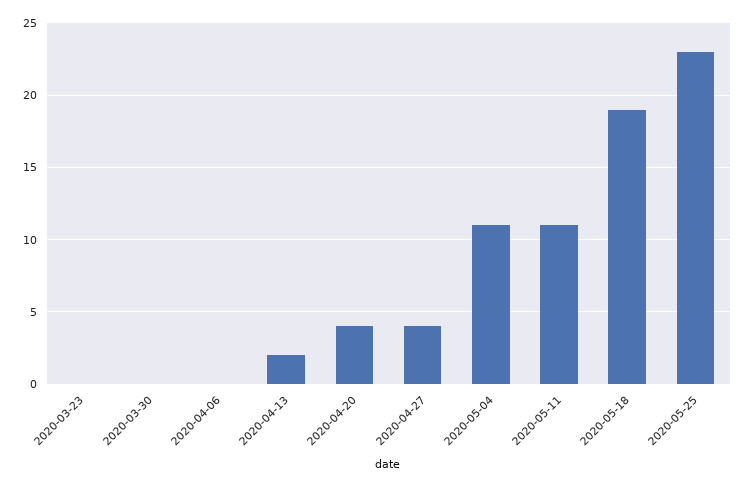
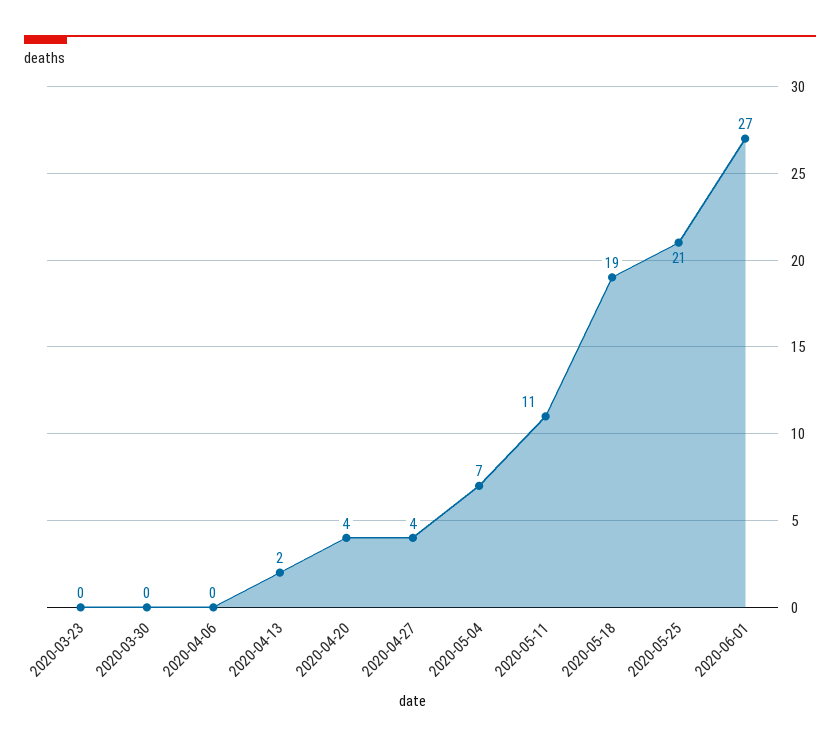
2020-05-04: 11 -> 7
2020-05-25: 23 -> 21
2020-06-01: none -> 27

